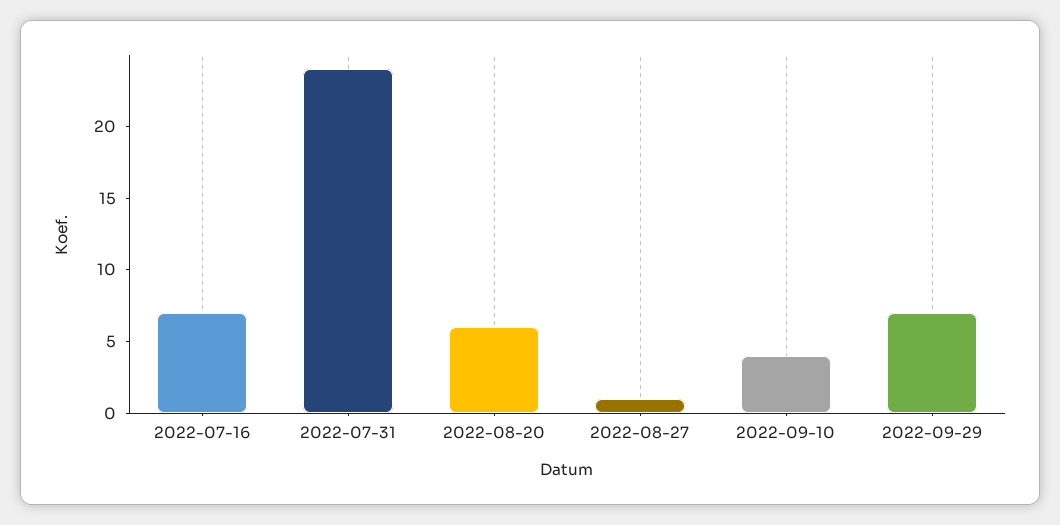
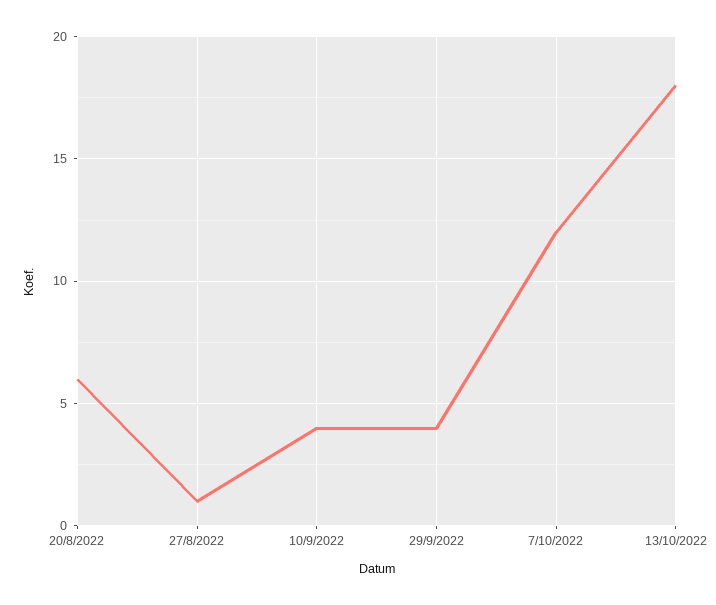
2022-07-16: 7 -> none
2022-07-31: 24 -> none
2022-09-29: 7 -> 4
7/10/2022: none -> 12
13/10/2022: none -> 18

